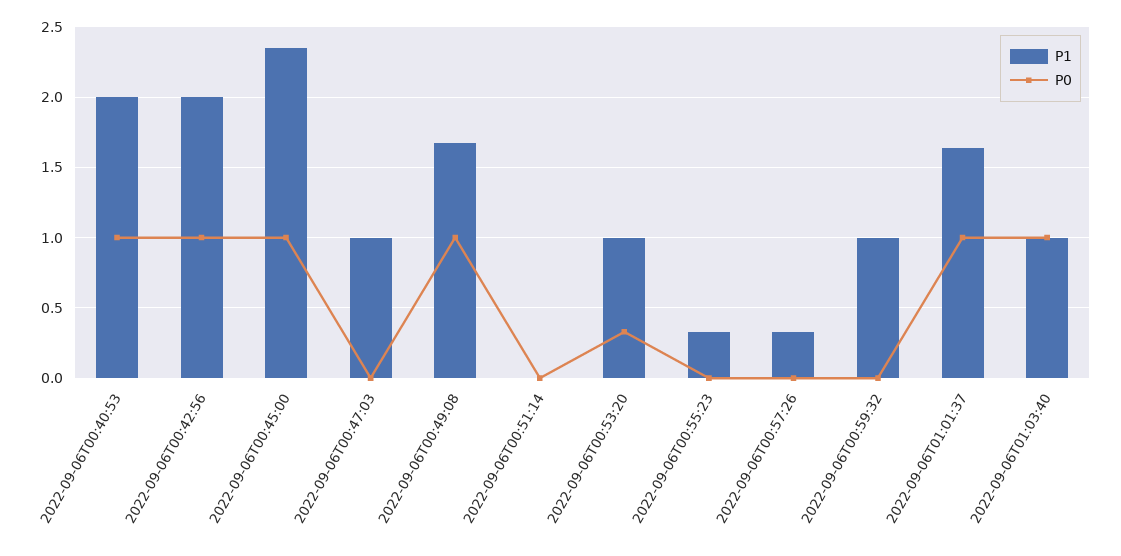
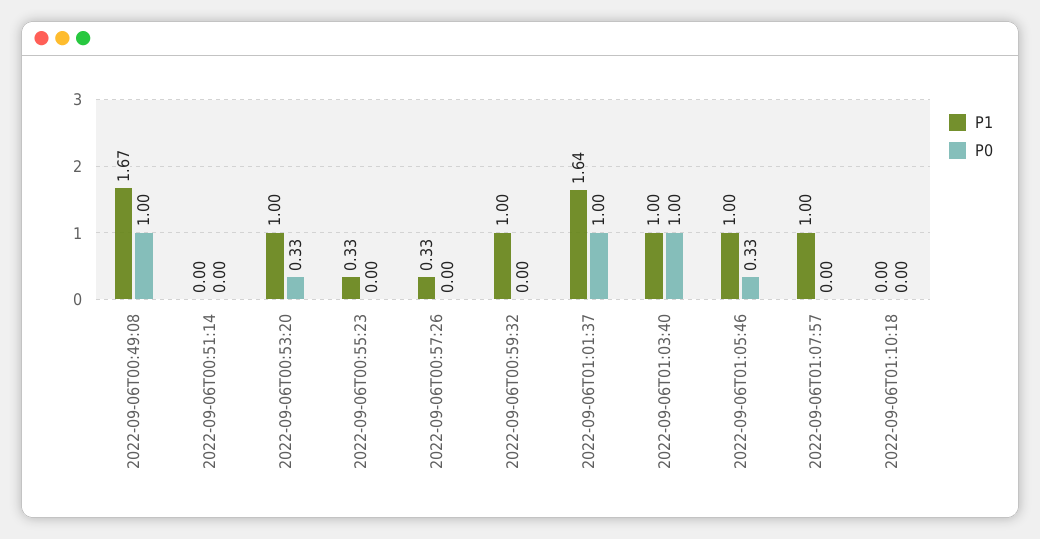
P1, 2022-09-06T00:40:53: 2 -> none
P0, 2022-09-06T00:40:53: 1 -> none
P1, 2022-09-06T00:42:56: 2 -> none
P0, 2022-09-06T00:42:56: 1 -> none
P1, 2022-09-06T00:45:00: 2.35 -> none
P0, 2022-09-06T00:45:00: 1 -> none
P1, 2022-09-06T00:47:03: 1 -> none
P0, 2022-09-06T00:47:03: 0 -> none
P1, 2022-09-06T01:05:46: none -> 1
P0, 2022-09-06T01:05:46: none -> 0.33
P1, 2022-09-06T01:07:57: none -> 1
P0, 2022-09-06T01:07:57: none -> 0
P1, 2022-09-06T01:10:18: none -> 0
P0, 2022-09-06T01:10:18: none -> 0

